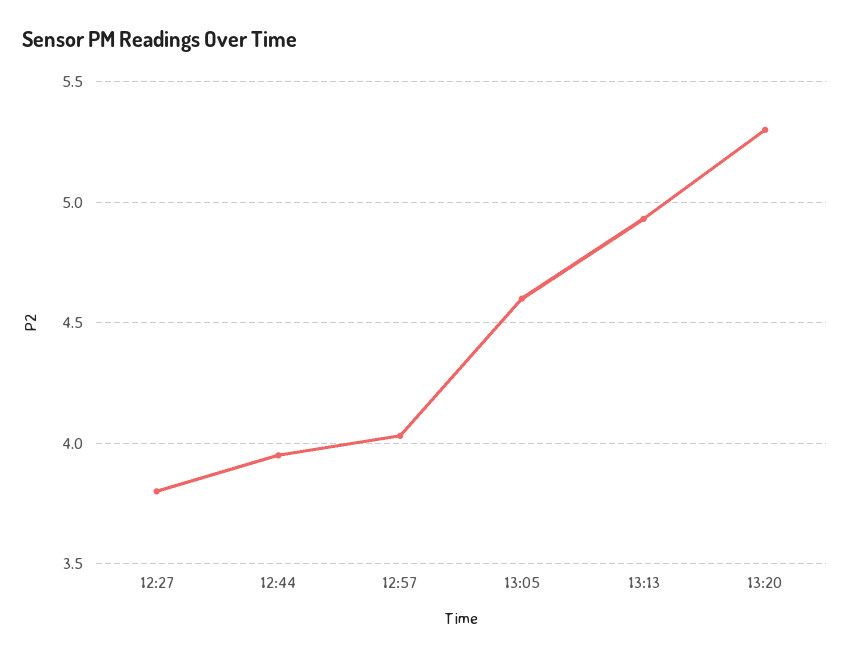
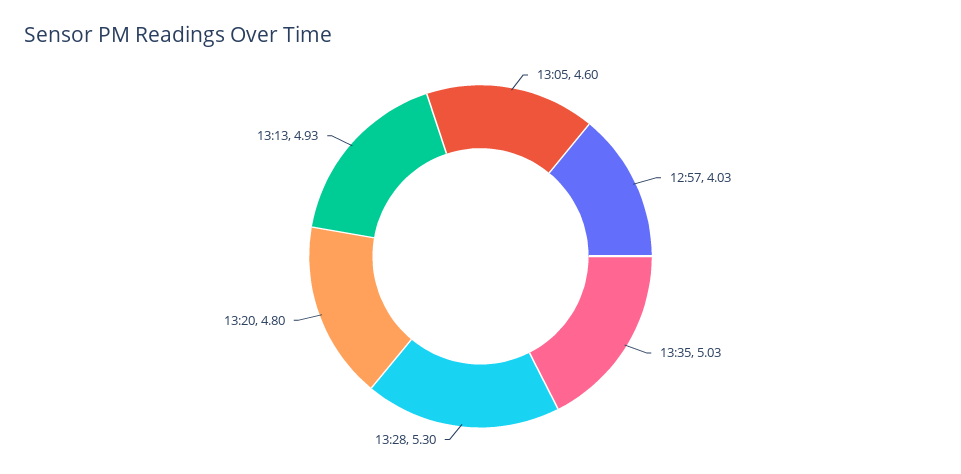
12:27: 3.8 -> none
12:44: 3.95 -> none
13:20: 5.3 -> 4.8
13:35: none -> 5.03
13:28: none -> 5.3

